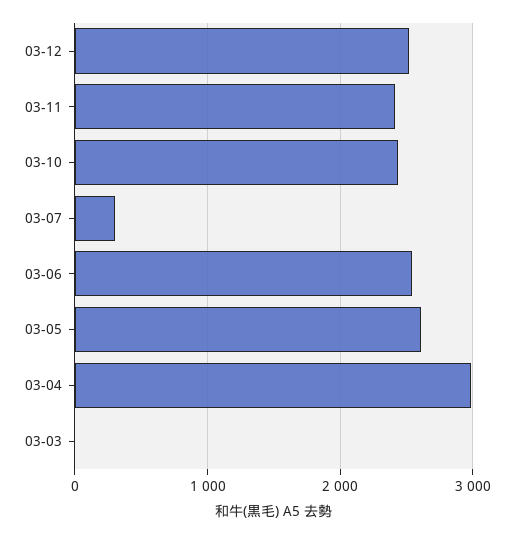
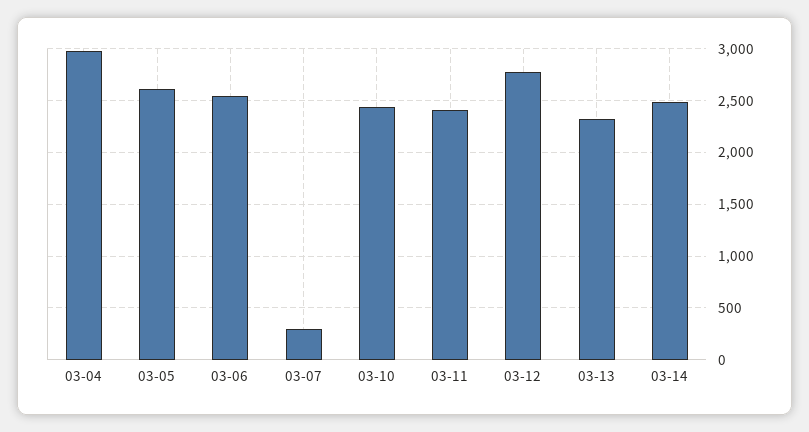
03-12: 2500 -> 2800
03-03: 0 -> none
03-13: none -> 2300
03-14: none -> 2500

